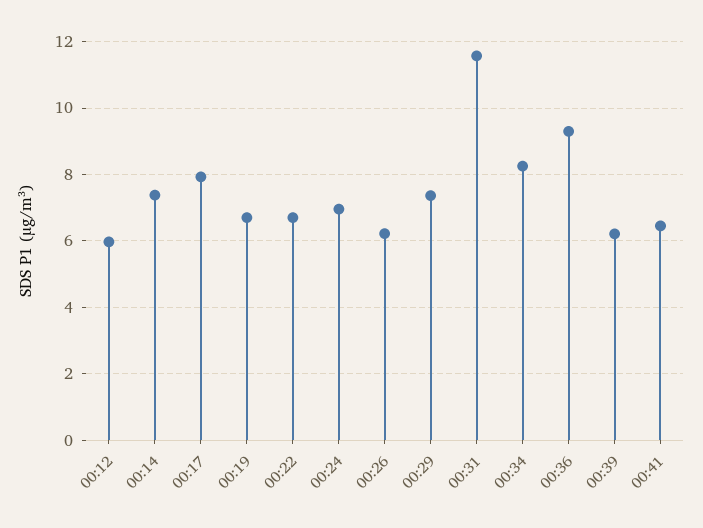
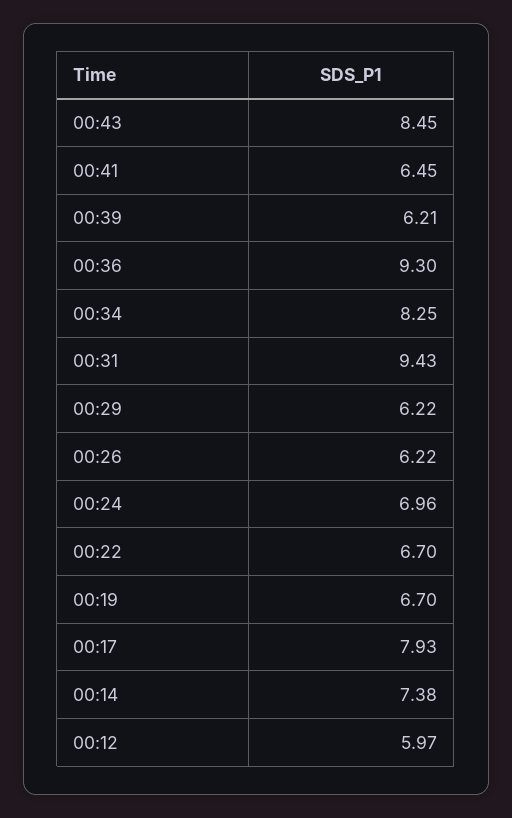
00:29: 7.4 -> 6.22
00:31: 11.6 -> 9.43
00:43: none -> 8.45

